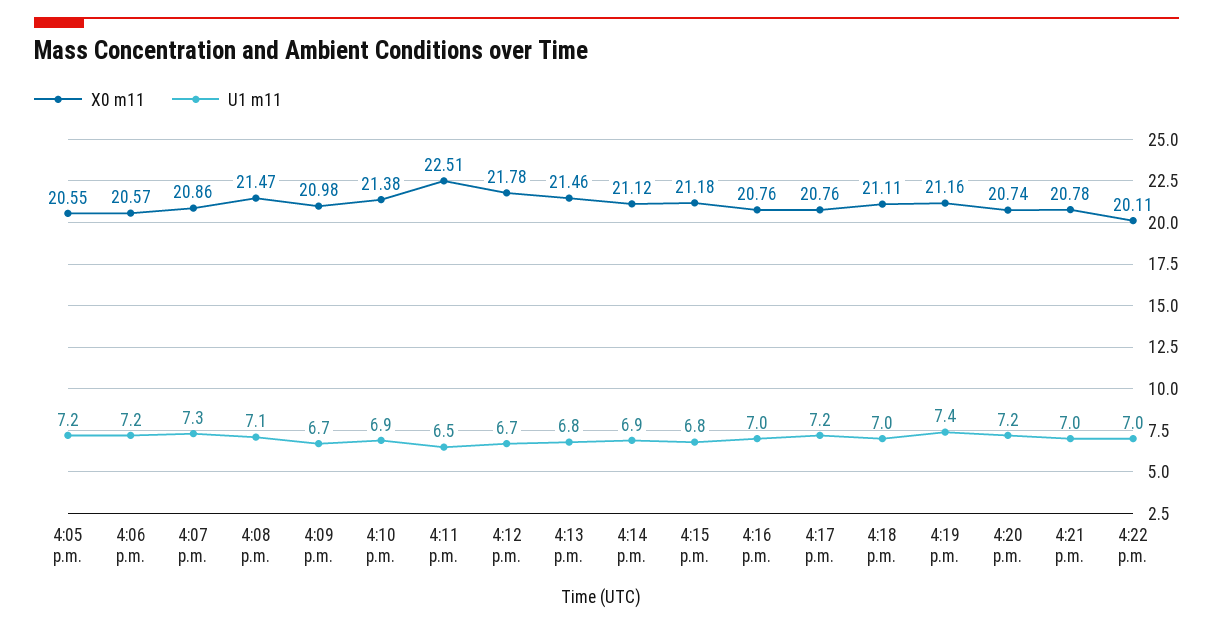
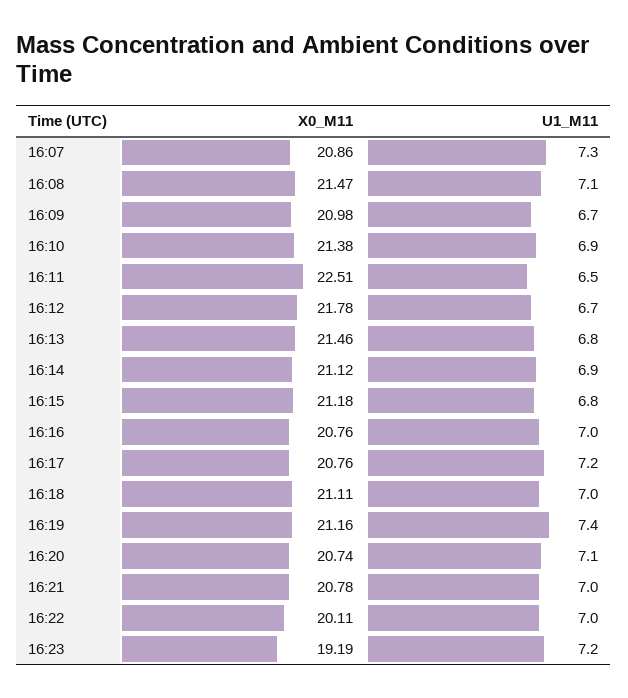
X0 m11, 4:05 p.m.: 20.55 -> none
U1 m11, 4:05 p.m.: 7.2 -> none
X0 m11, 4:06 p.m.: 20.57 -> none
U1 m11, 4:06 p.m.: 7.2 -> none
U1 m11, 4:20 p.m.: 7.2 -> 7.1
X0 m11, 16:23: none -> 19.19
U1 m11, 16:23: none -> 7.2

